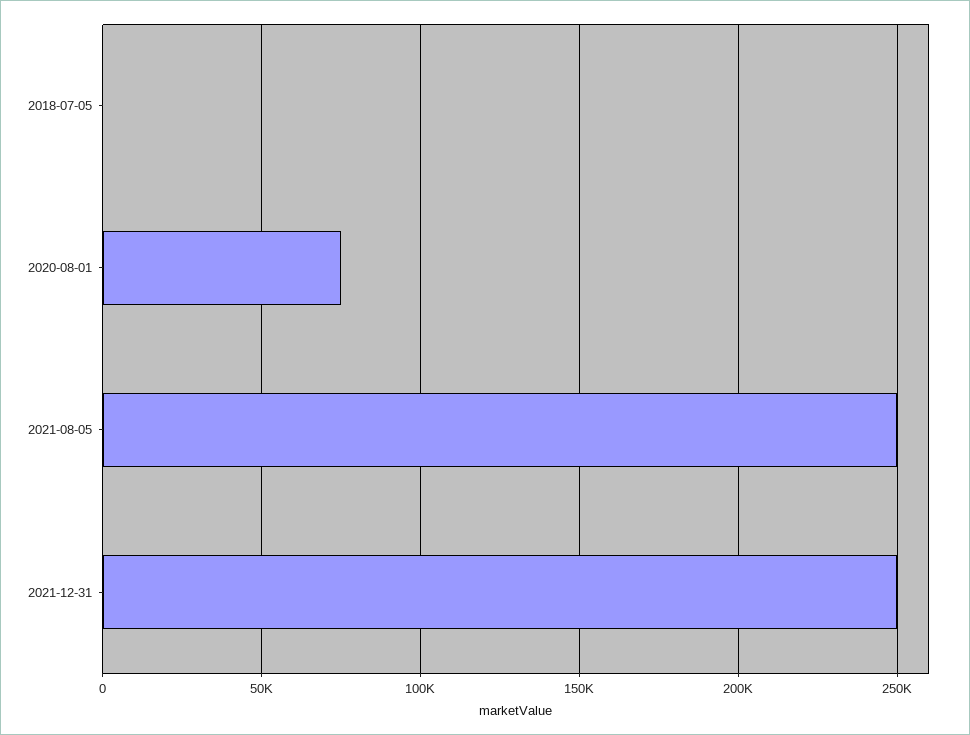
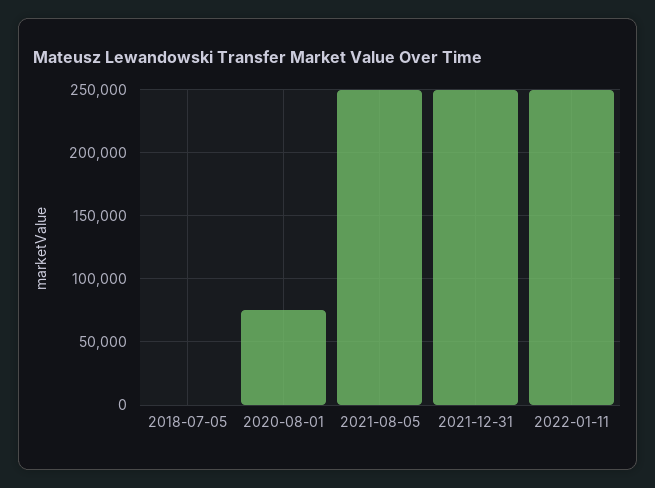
2022-01-11: none -> 250000

